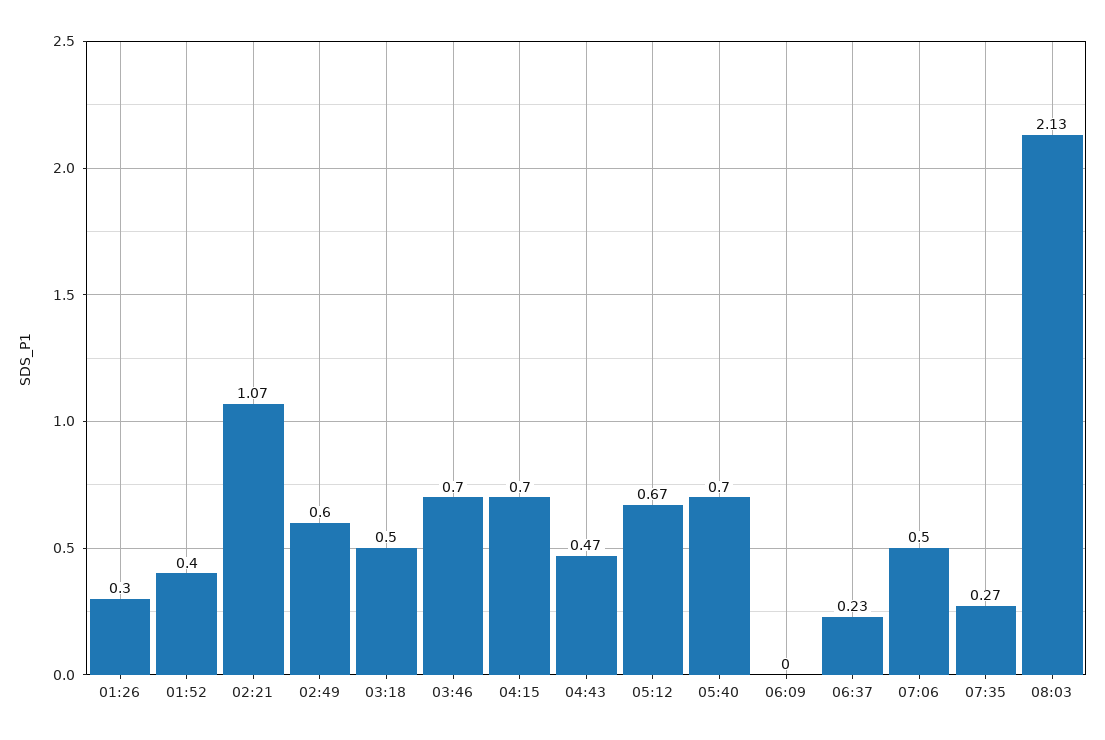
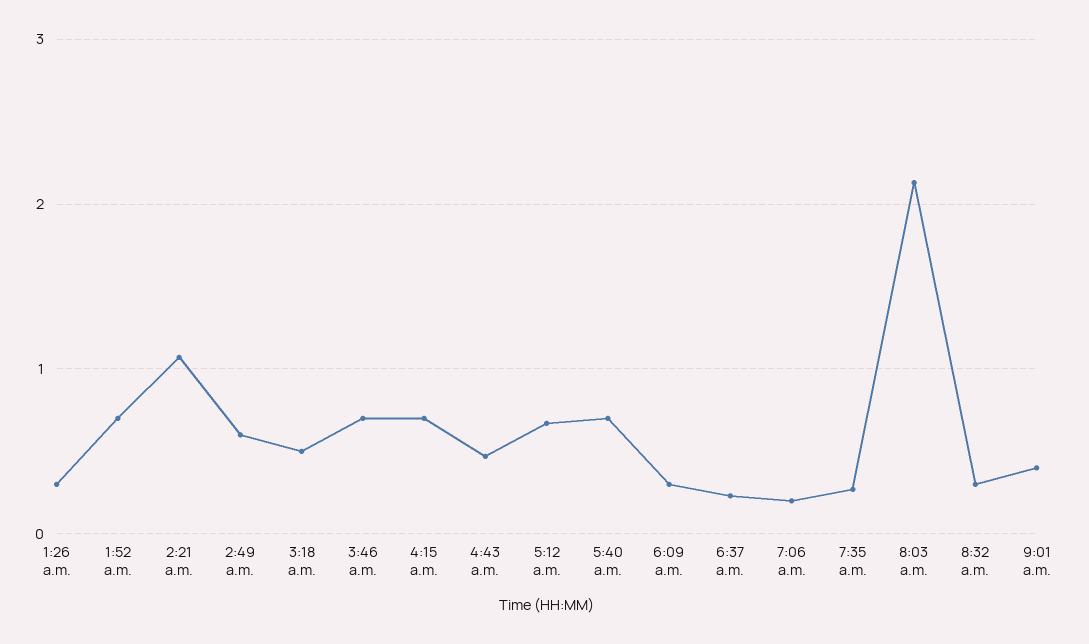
01:52: 0.4 -> 0.7
06:09: 0 -> 0.3
07:06: 0.5 -> 0.2
8:32 a.m.: none -> 0.3
9:01 a.m.: none -> 0.4

